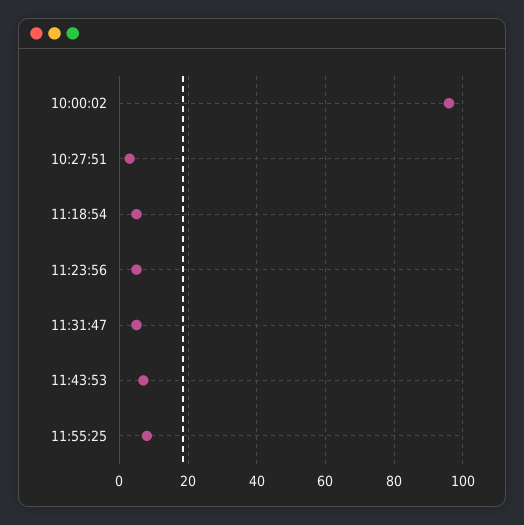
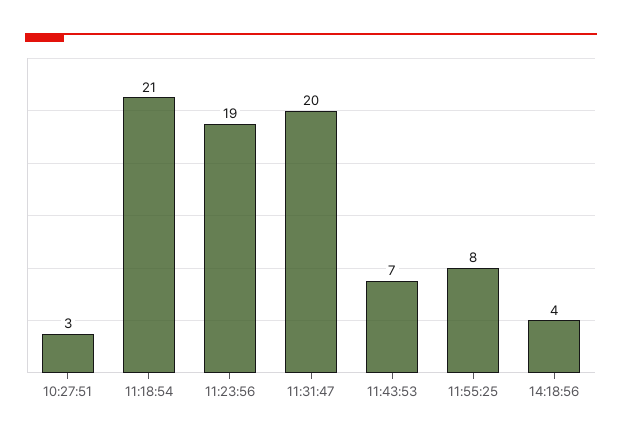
10:00:02: 95 -> none
11:18:54: 5 -> 21
11:23:56: 5 -> 19
11:31:47: 5 -> 20
14:18:56: none -> 4

